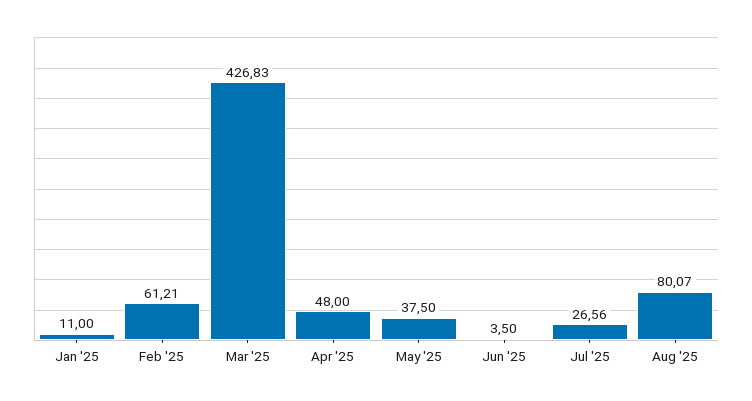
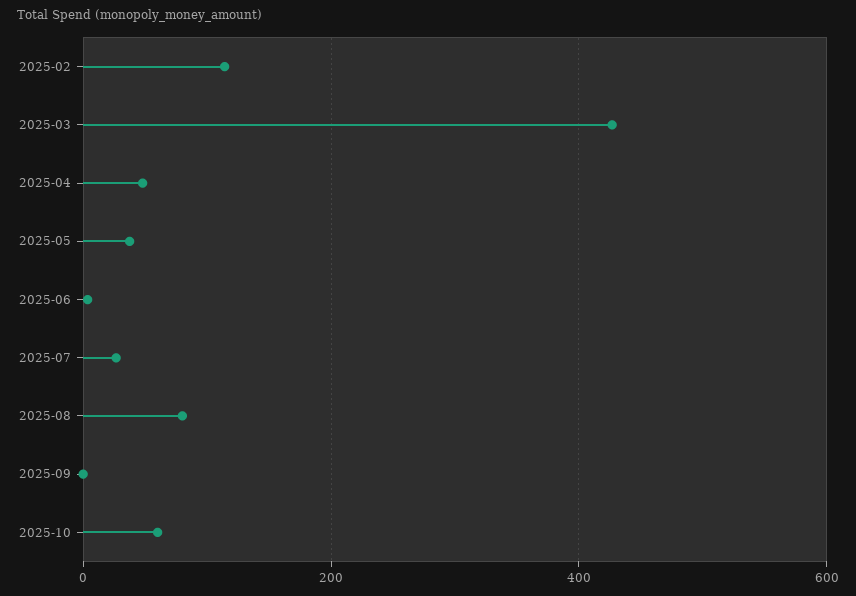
Jan '25: 11 -> none
Feb '25: 61.21 -> 120
2025-09: none -> 0
2025-10: none -> 60

